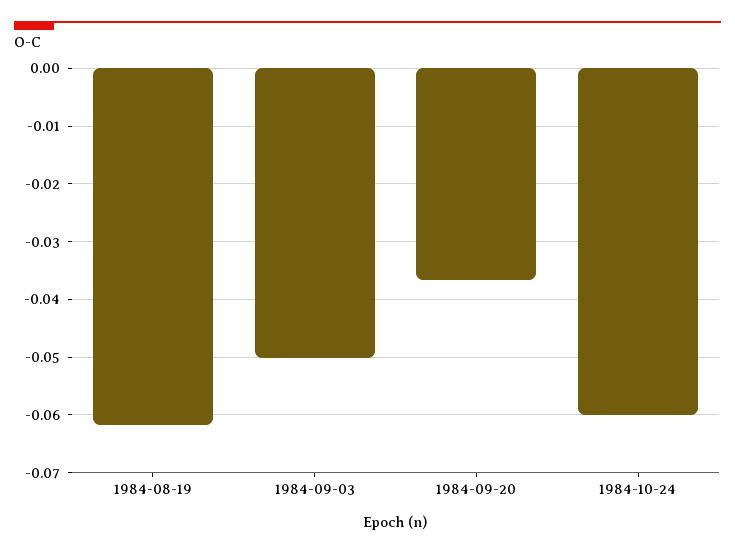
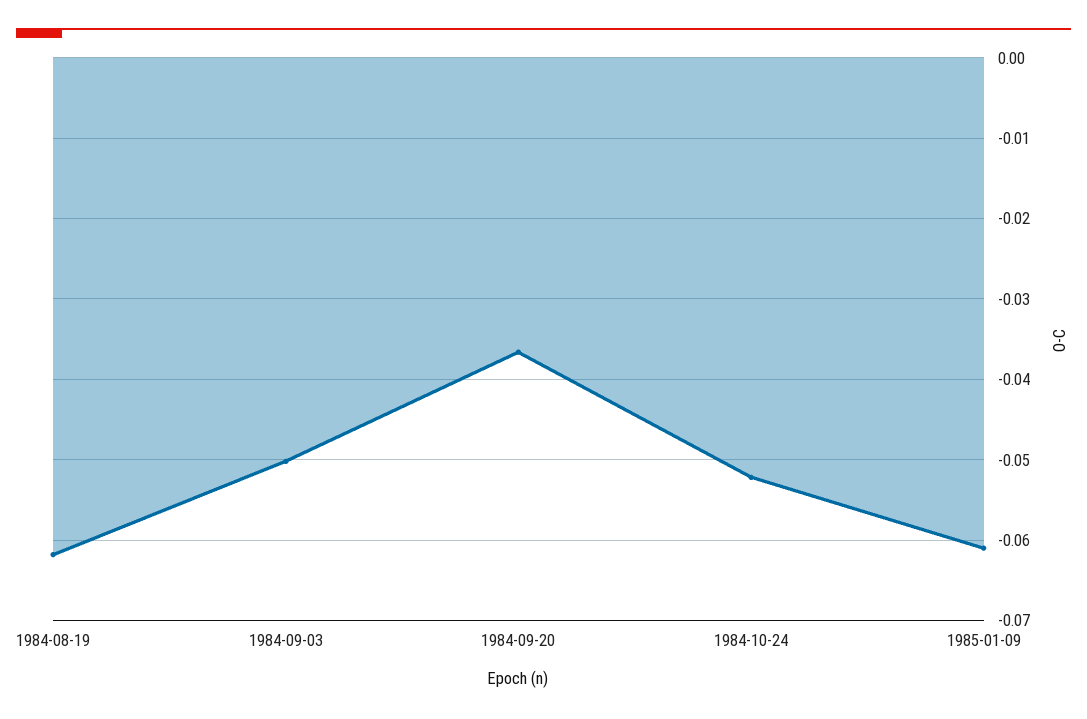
1984-10-24: -0.06 -> -0.052
1985-01-09: none -> -0.061

